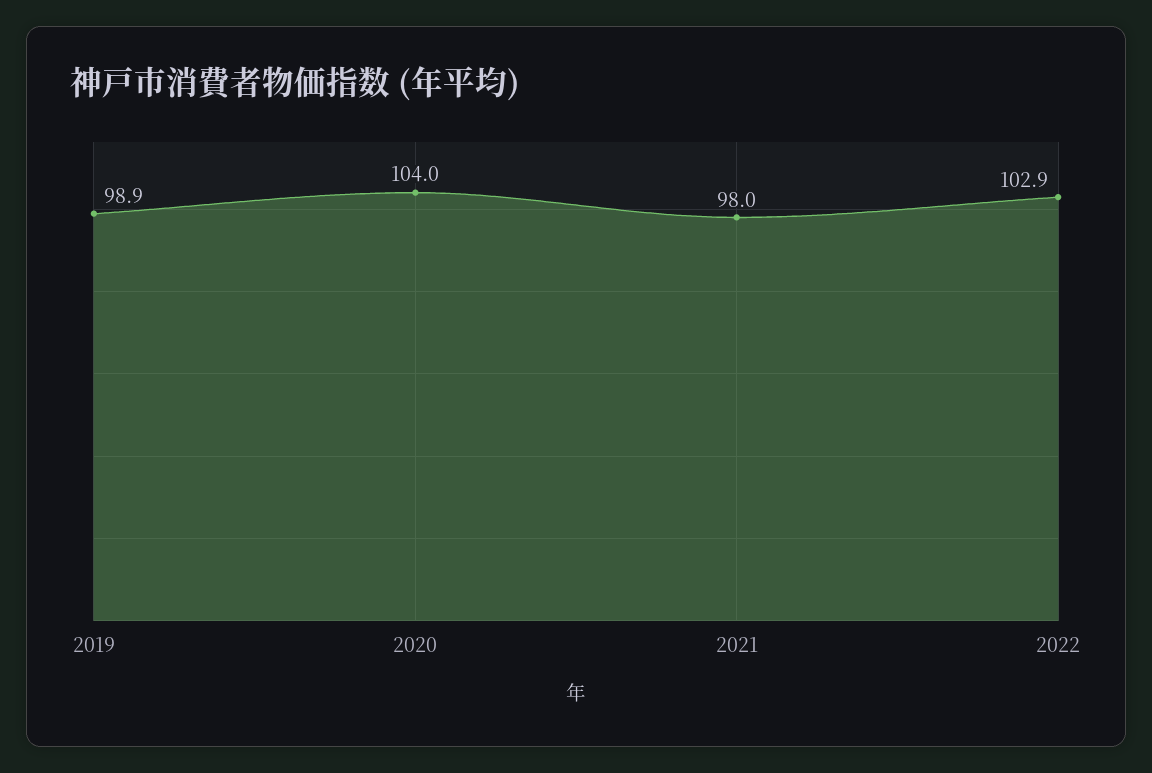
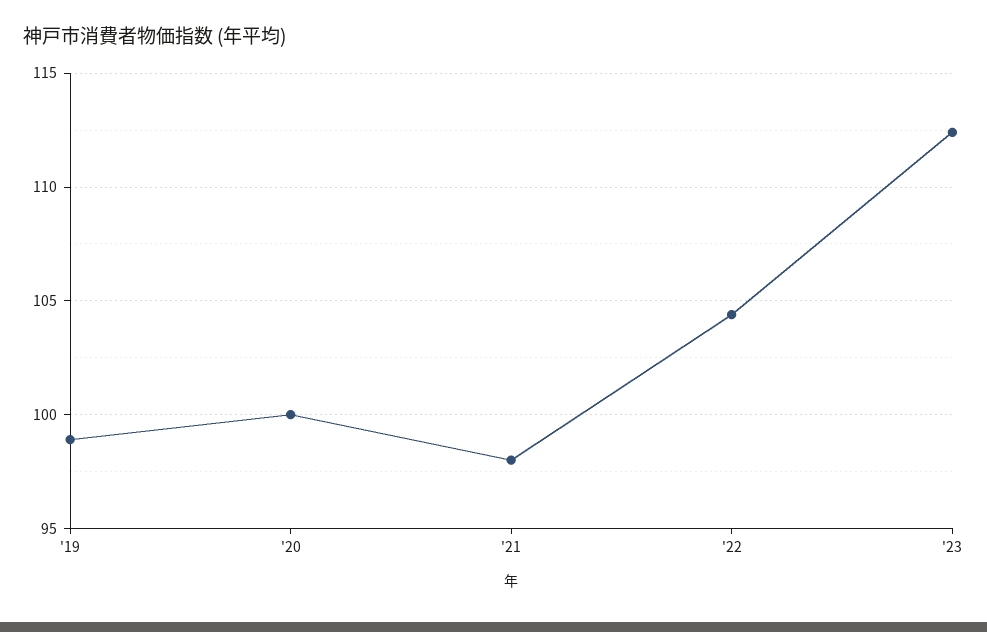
2020: 104 -> 100
2022: 102.9 -> 104.5
'23: none -> 112.5

